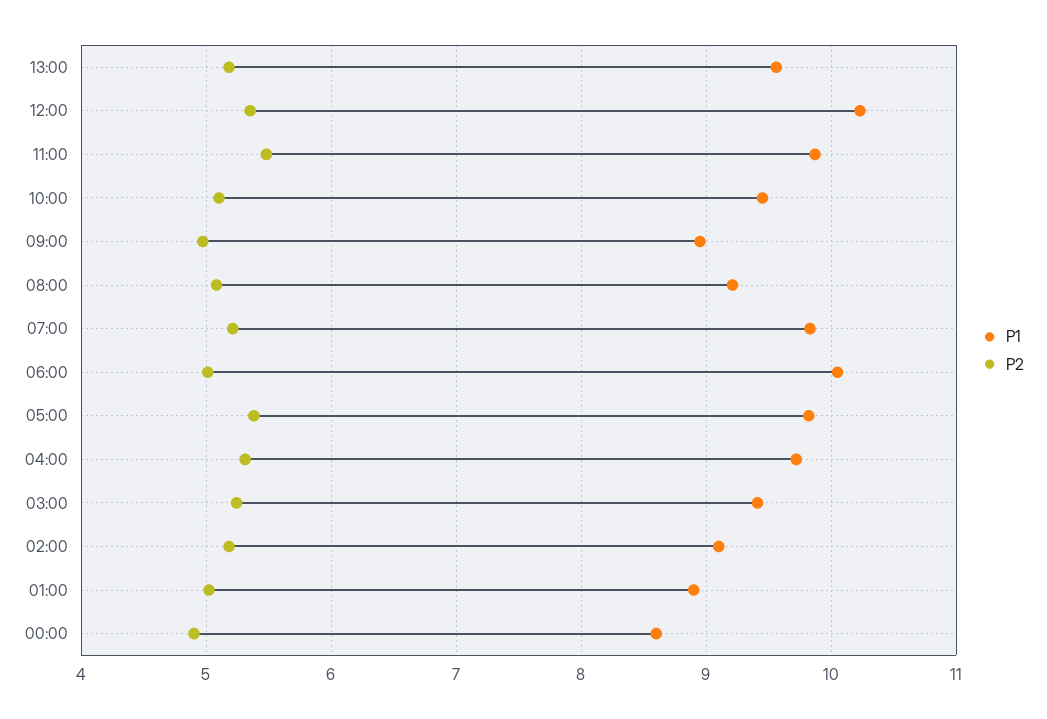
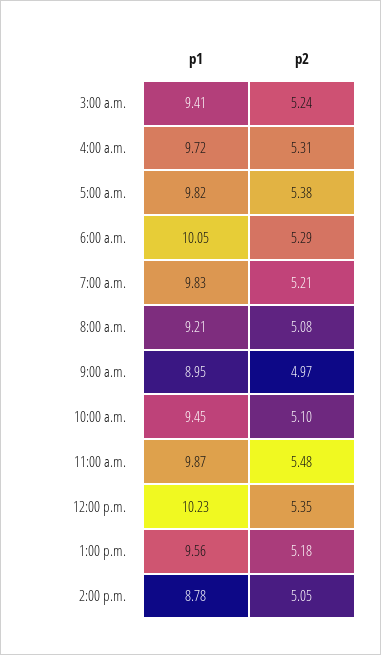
P2, 06:00: 5 -> 5.29
P1, 02:00: 9.1 -> none
P2, 02:00: 5.2 -> none
P1, 01:00: 8.9 -> none
P2, 01:00: 5 -> none
P1, 00:00: 8.6 -> none
P2, 00:00: 4.9 -> none
P1, 2:00 p.m.: none -> 8.78
P2, 2:00 p.m.: none -> 5.05

